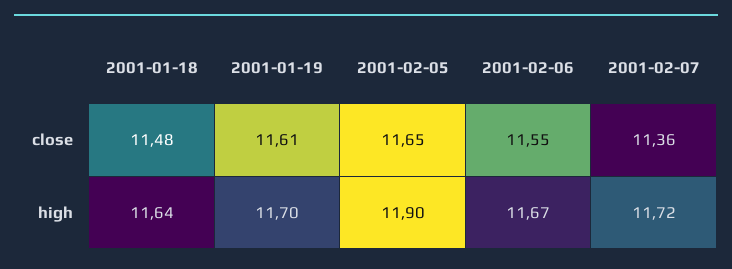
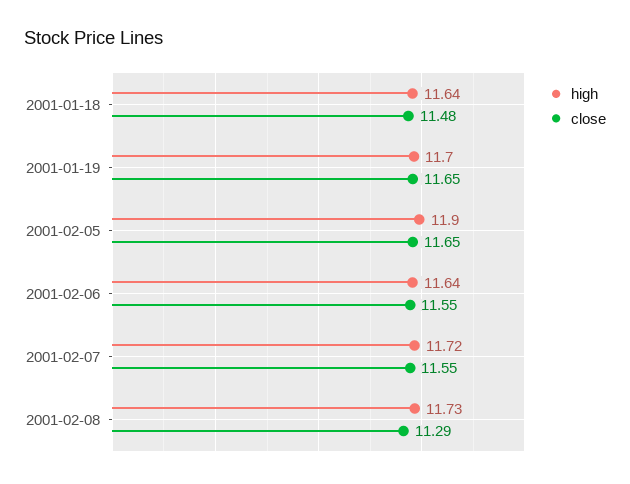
close, 2001-01-19: 11.61 -> 11.65
close, 2001-02-07: 11.36 -> 11.55
high, 2001-02-06: 11.67 -> 11.64
high, 2001-02-08: none -> 11.73
close, 2001-02-08: none -> 11.29

